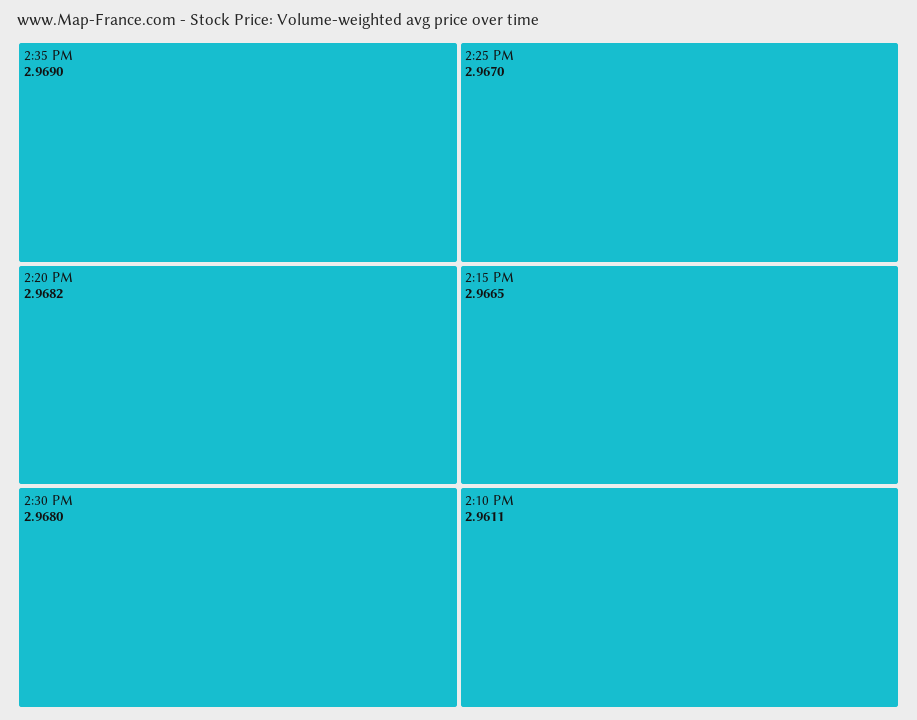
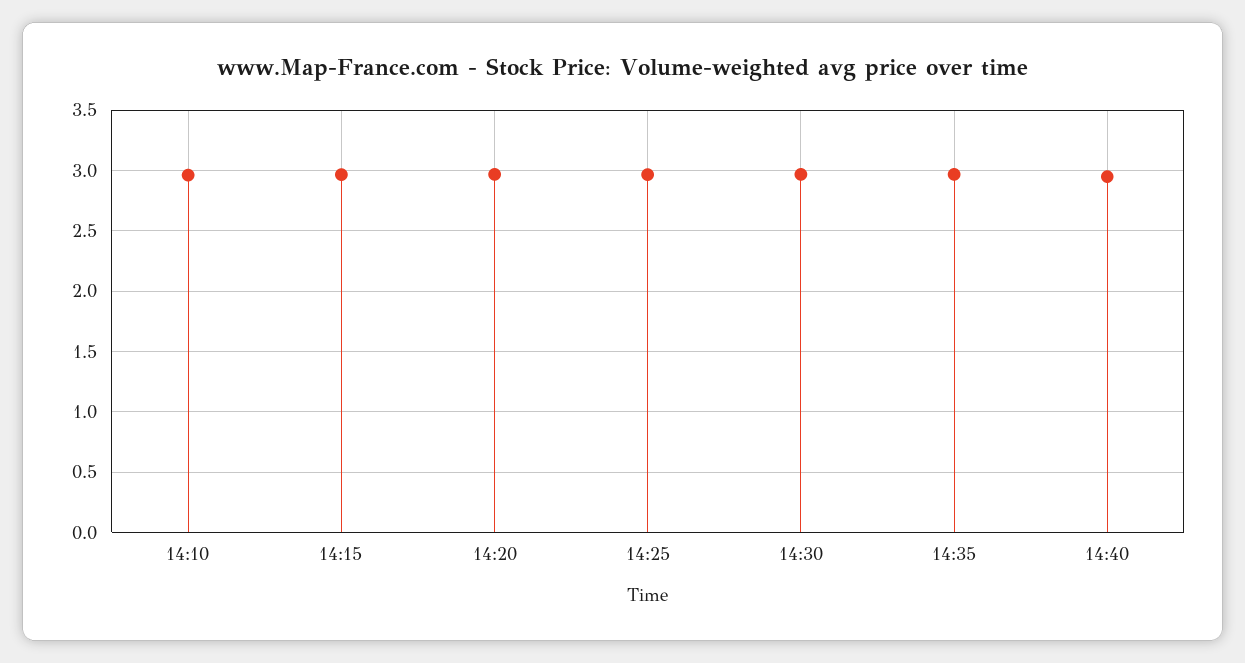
14:40: none -> 2.95

